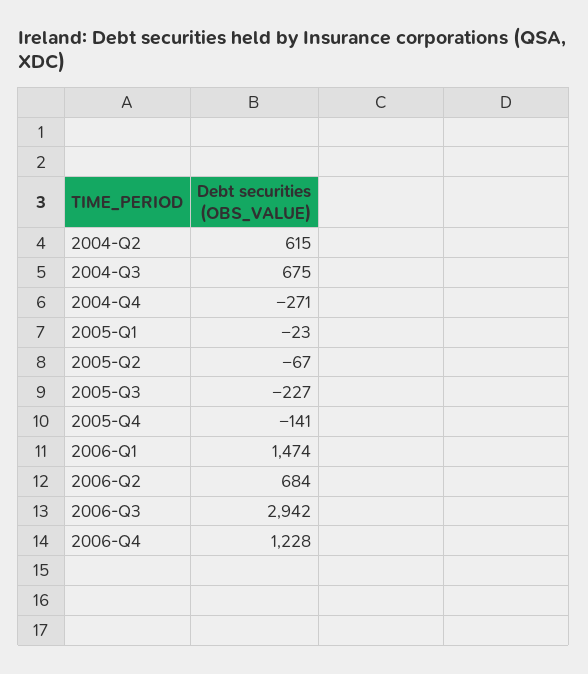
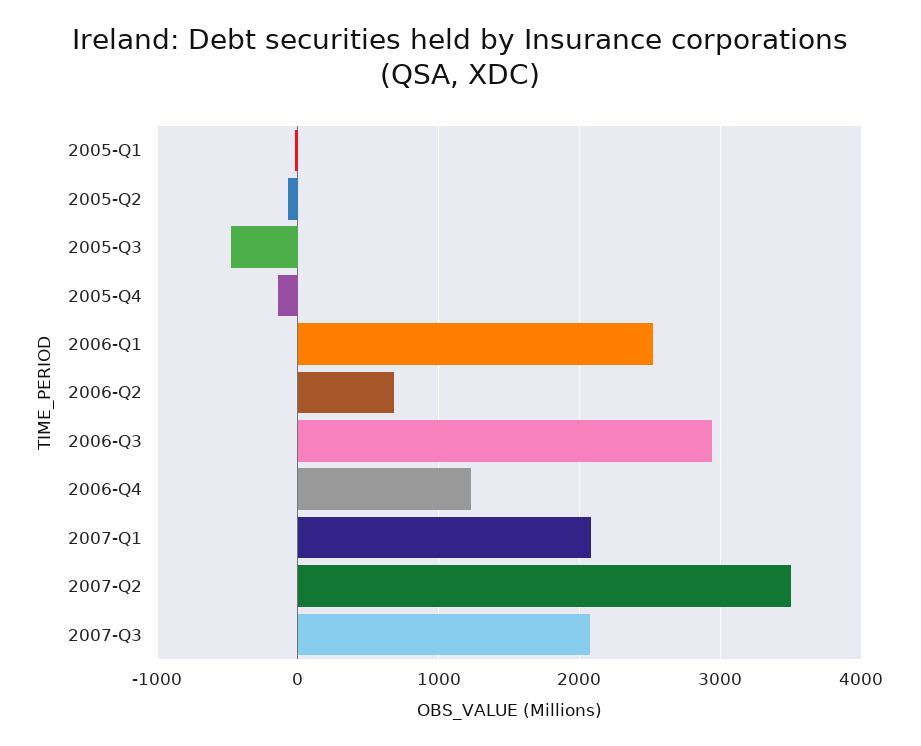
2004-Q2: 615 -> none
2004-Q3: 675 -> none
2004-Q4: -271 -> none
2005-Q3: -227 -> -500
2006-Q1: 1474 -> 2500
2007-Q1: none -> 2100
2007-Q2: none -> 3500
2007-Q3: none -> 2100

